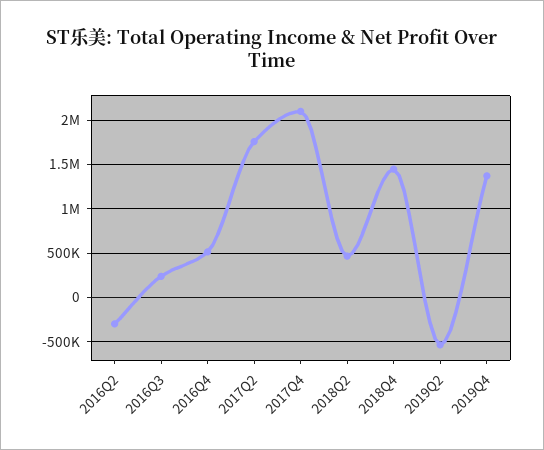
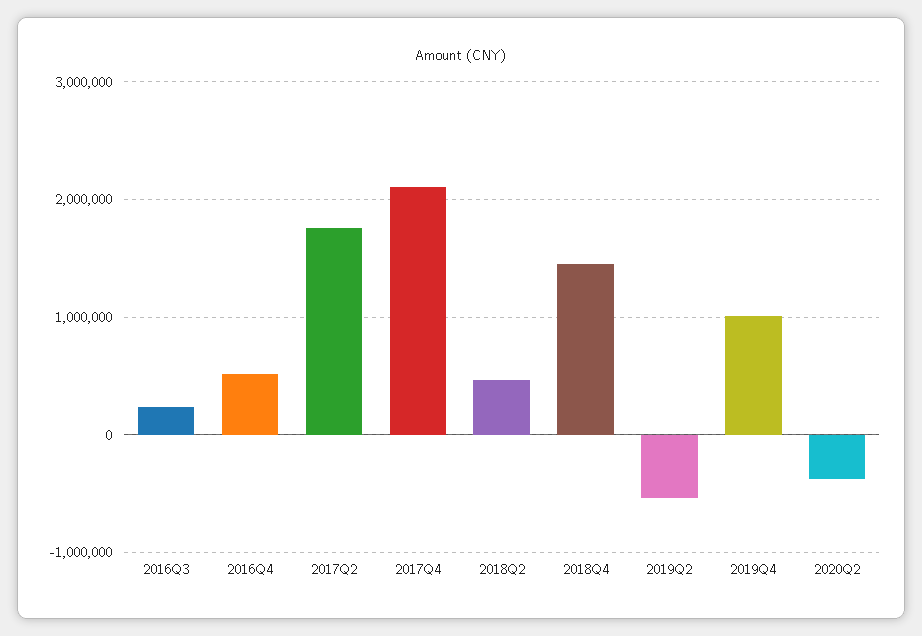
2016Q2: -300000 -> none
2019Q4: 1400000 -> 1000000
2020Q2: none -> -400000

